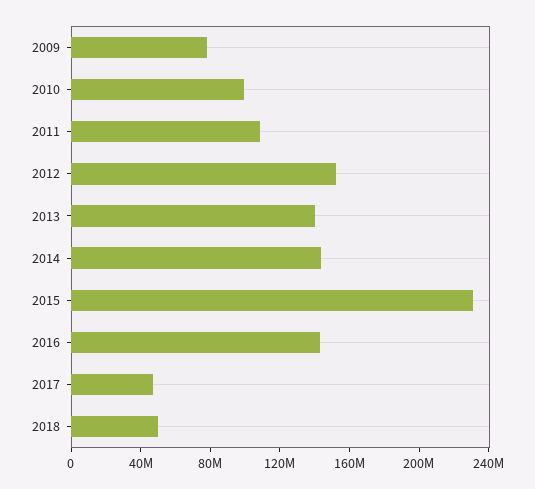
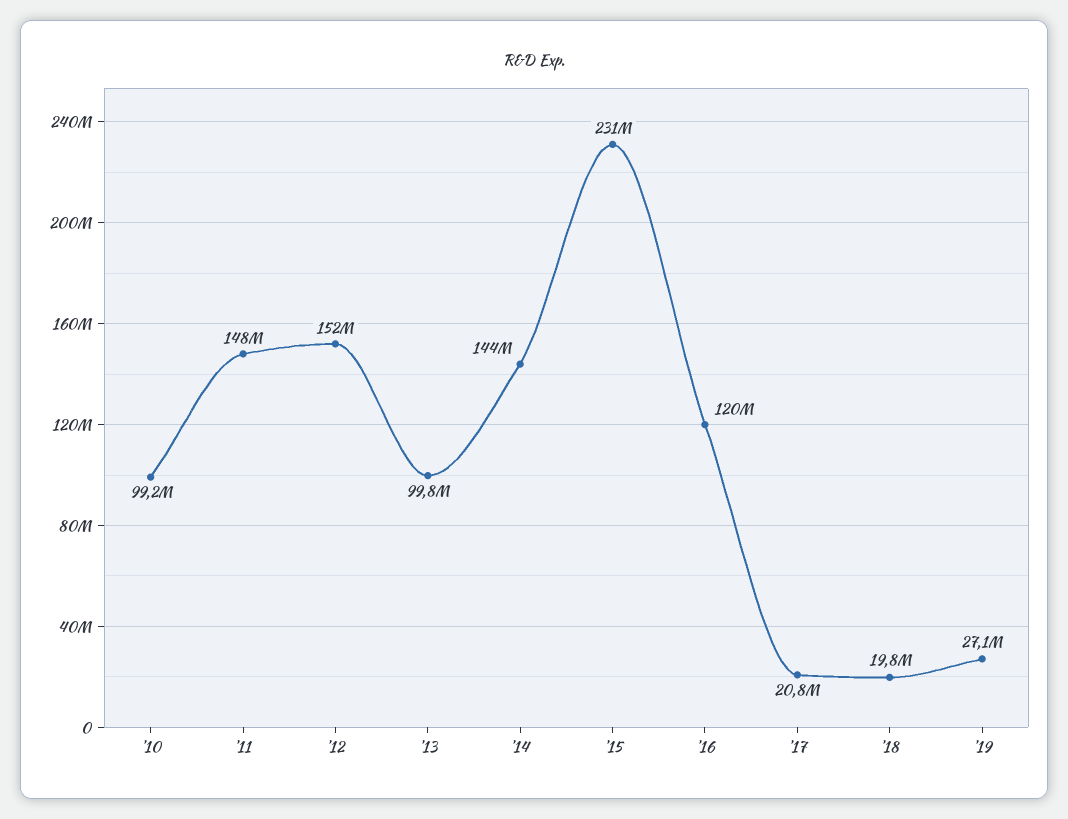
2009: 80000000 -> none
2011: 110000000 -> 148000000
2013: 140000000 -> 99800000
2016: 140000000 -> 120000000
2017: 50000000 -> 20800000
2018: 50000000 -> 19800000
'19: none -> 27100000

